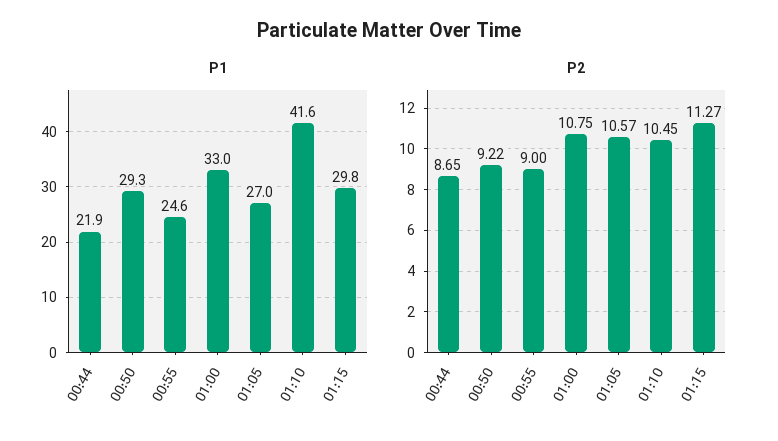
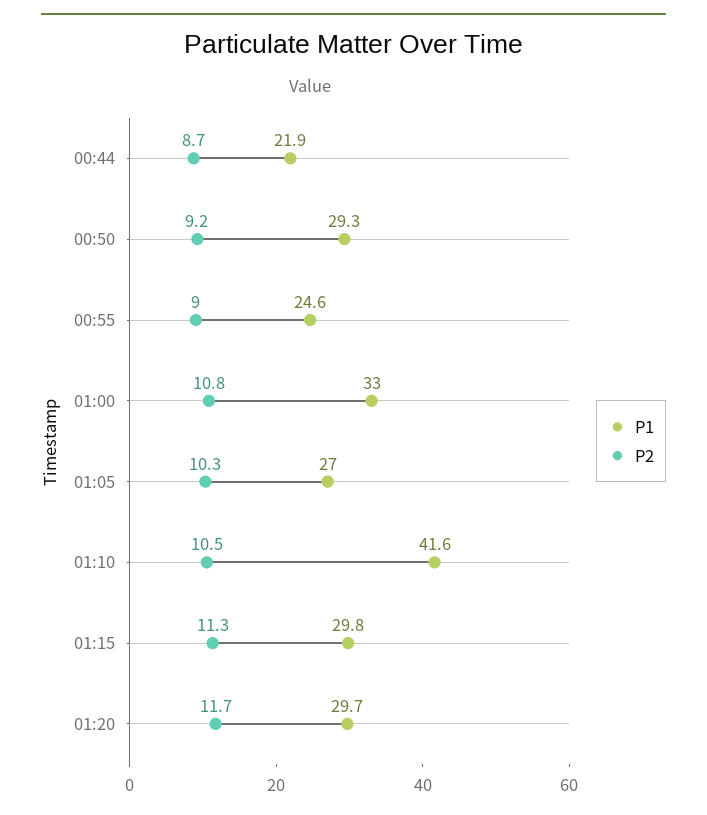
P2, 01:05: 10.57 -> 10.3
P1, 01:20: none -> 29.7
P2, 01:20: none -> 11.7

